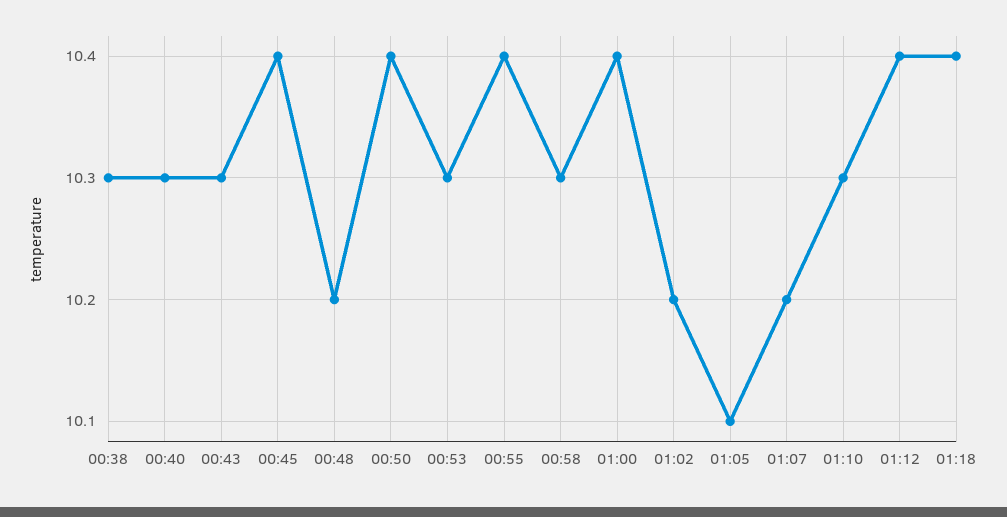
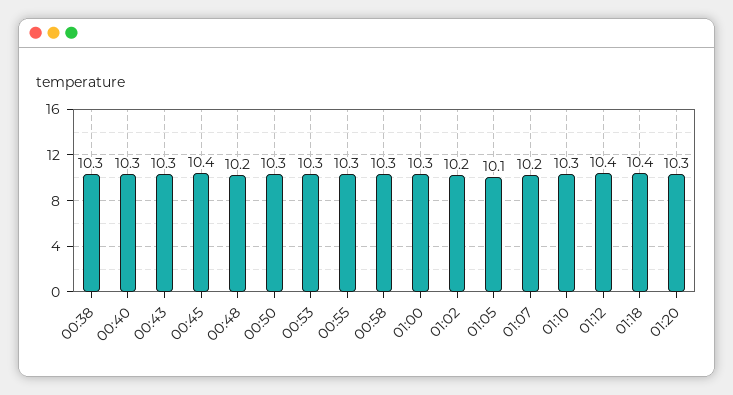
00:50: 10.4 -> 10.3
00:55: 10.4 -> 10.3
01:00: 10.4 -> 10.3
01:20: none -> 10.3

